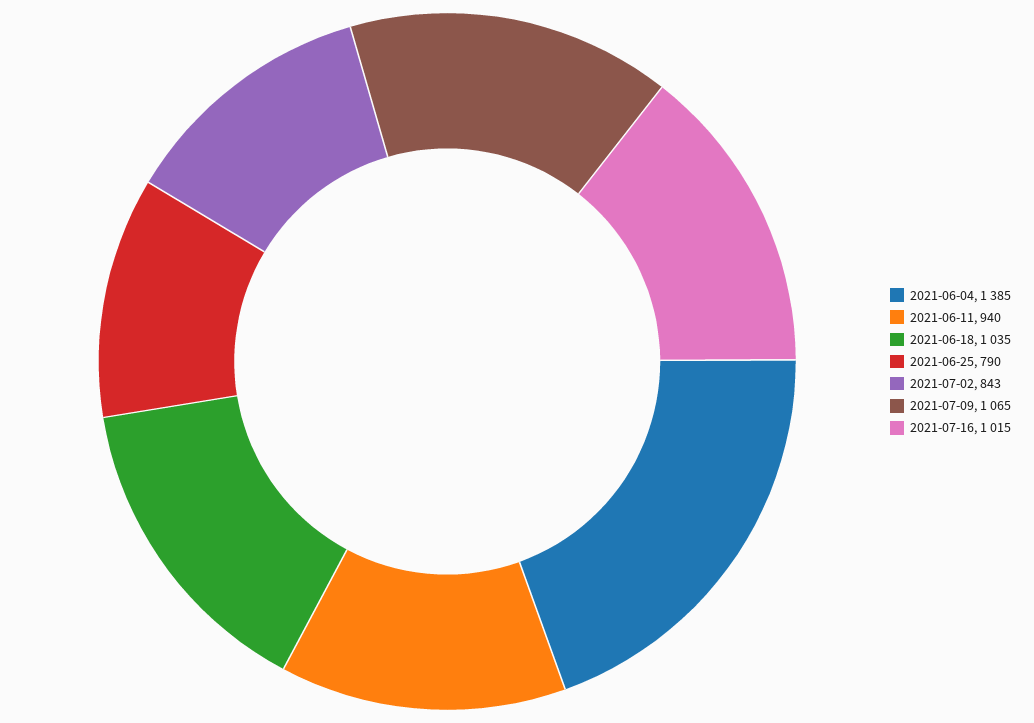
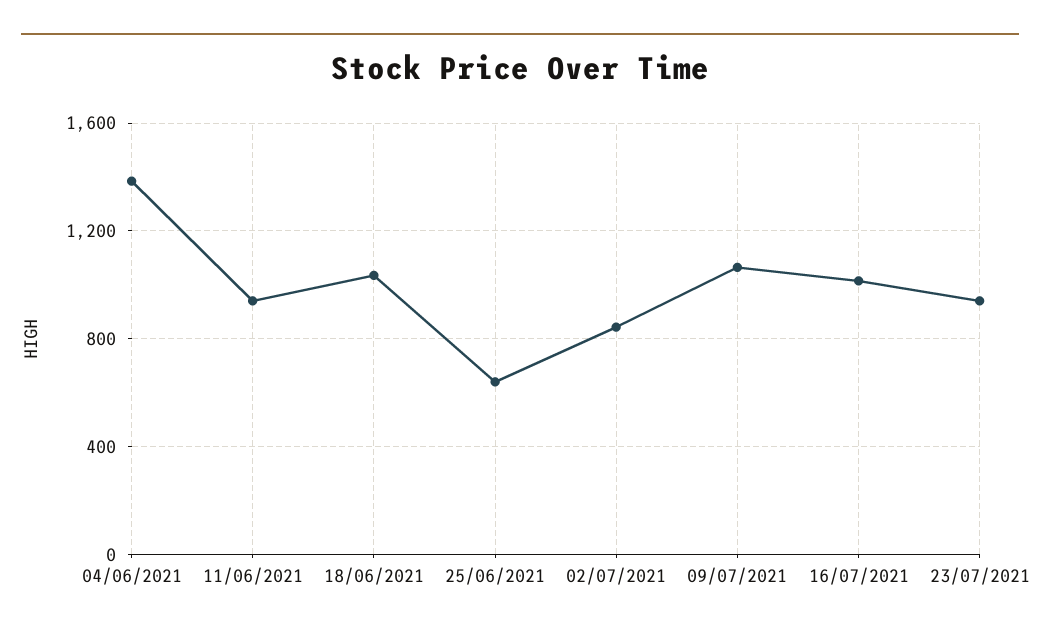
2021-06-25: 790 -> 650
23/07/2021: none -> 950

